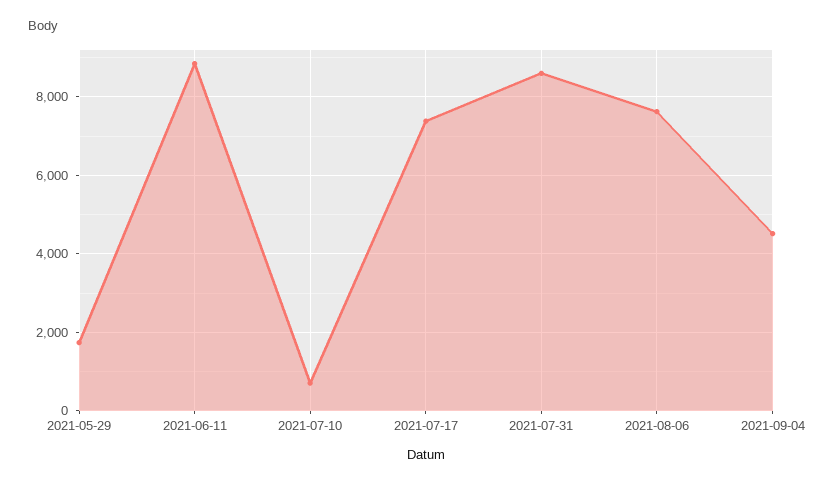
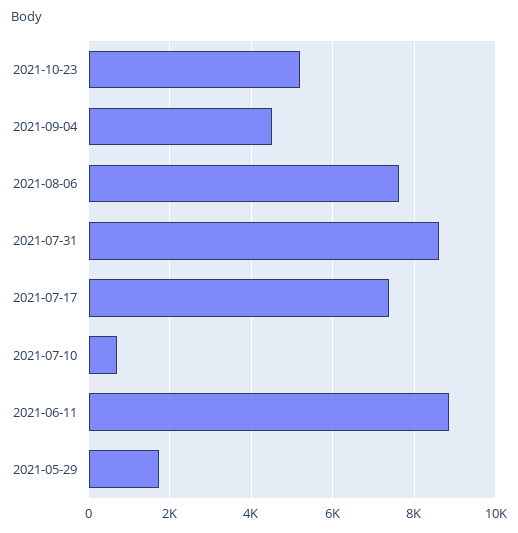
2021-10-23: none -> 5200

